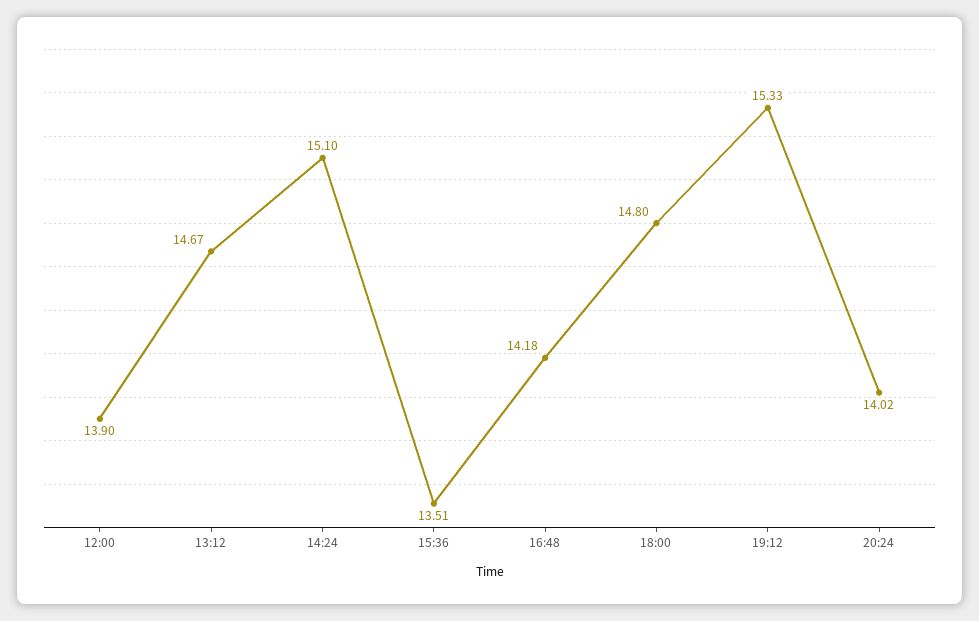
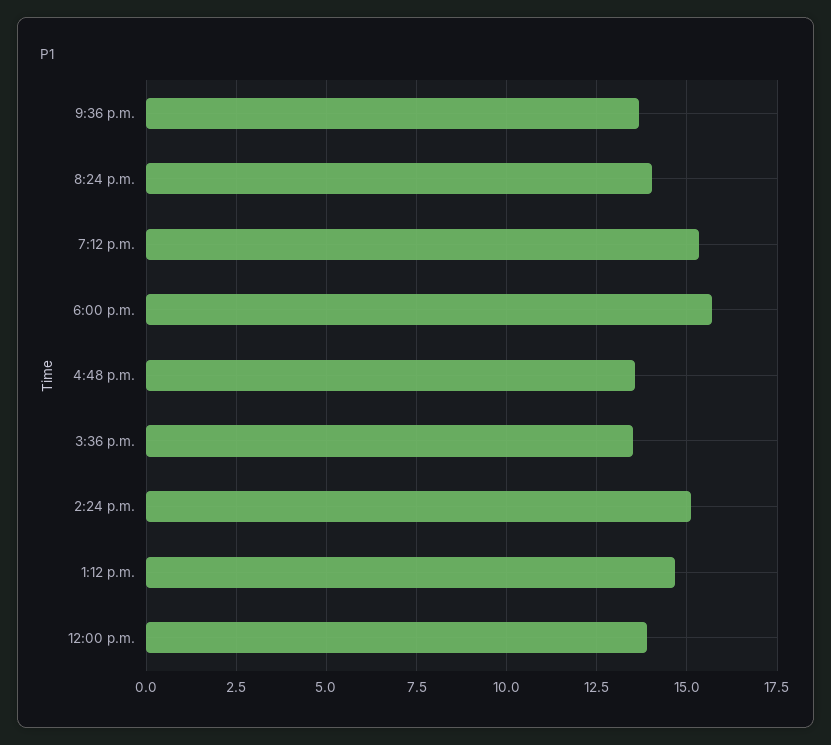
16:48: 14.18 -> 13.5
18:00: 14.8 -> 15.75
9:36 p.m.: none -> 13.75

